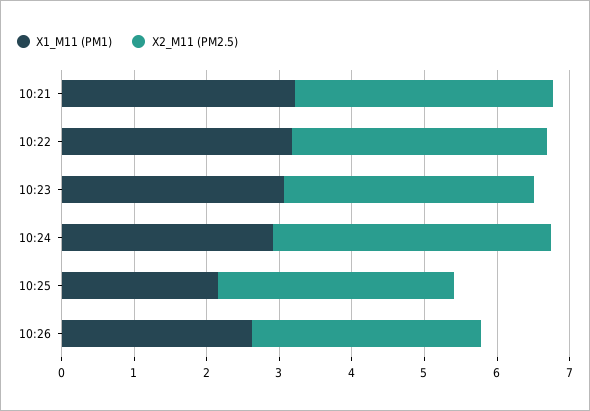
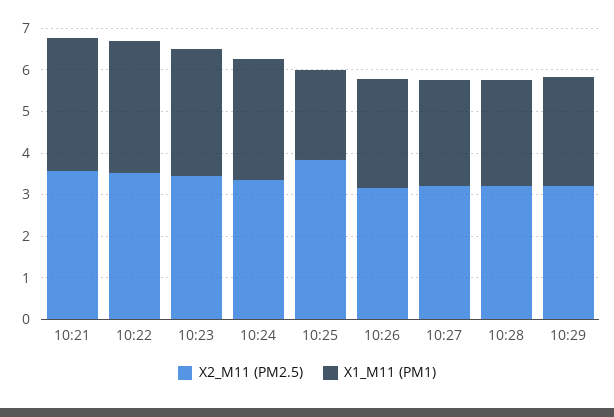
X2_M11 (PM2.5), 10:24: 3.8 -> 3.4
X2_M11 (PM2.5), 10:25: 3.2 -> 3.8
X2_M11 (PM2.5), 10:27: none -> 3.2
X1_M11 (PM1), 10:27: none -> 2.6
X2_M11 (PM2.5), 10:28: none -> 3.2
X1_M11 (PM1), 10:28: none -> 2.6
X2_M11 (PM2.5), 10:29: none -> 3.2
X1_M11 (PM1), 10:29: none -> 2.6

